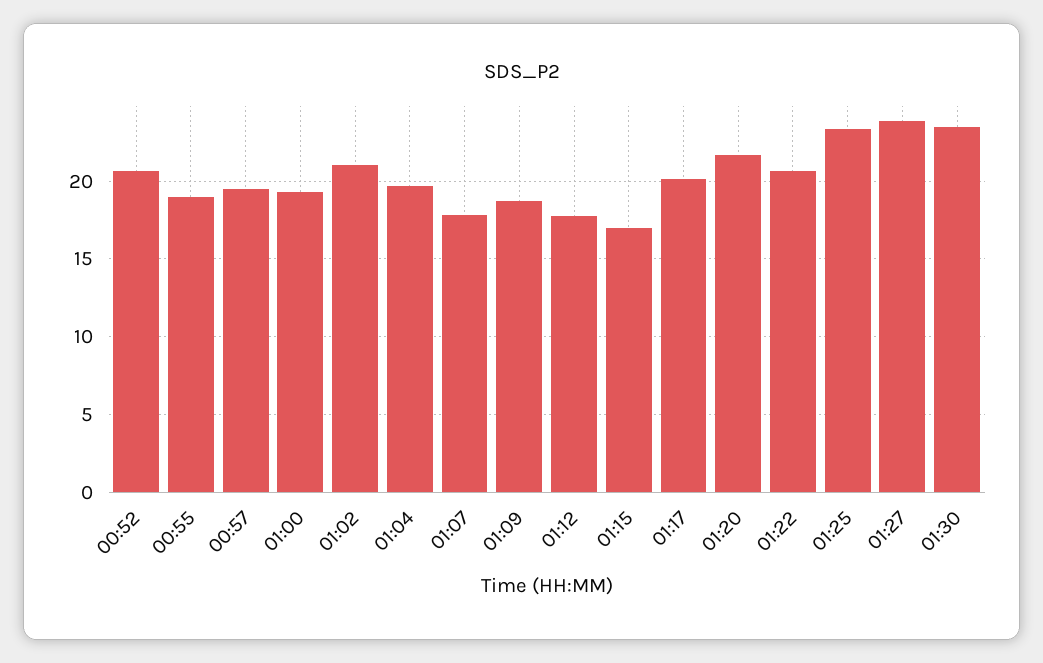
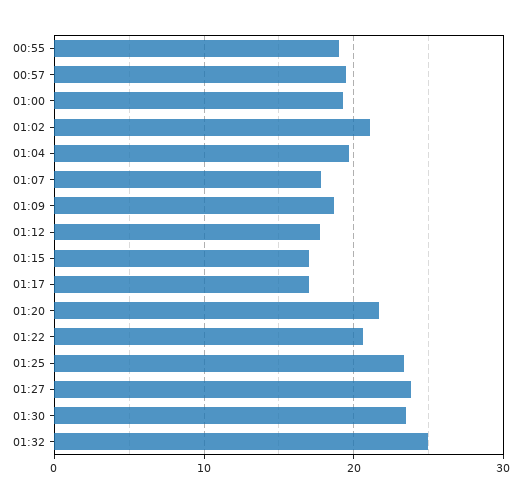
00:52: 20.5 -> none
01:17: 20 -> 17
01:32: none -> 25

